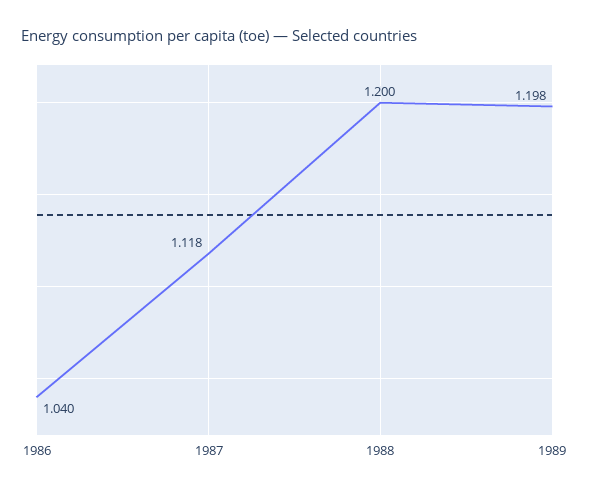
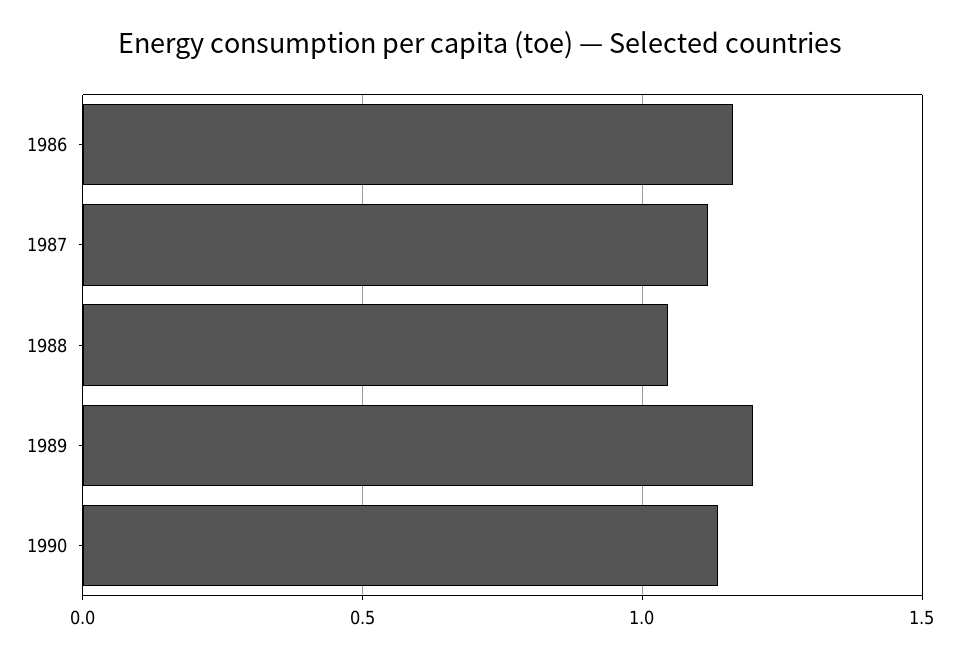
1986: 1.04 -> 1.15
1988: 1.2 -> 1.05
1990: none -> 1.15

